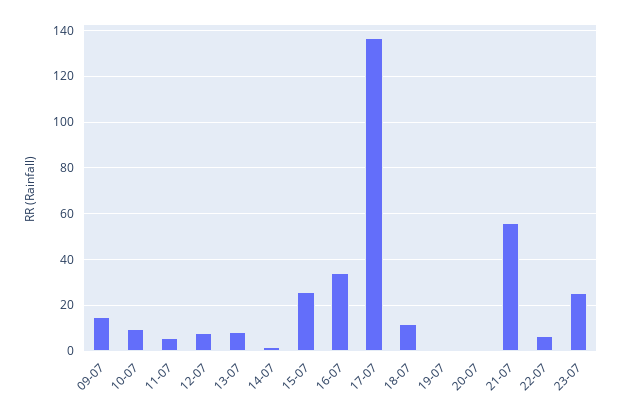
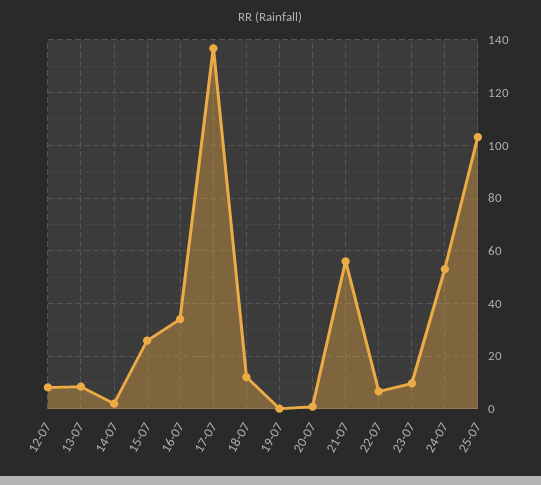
09-07: 15 -> none
10-07: 10 -> none
11-07: 5 -> none
23-07: 25 -> 10
24-07: none -> 52.5
25-07: none -> 102.5

